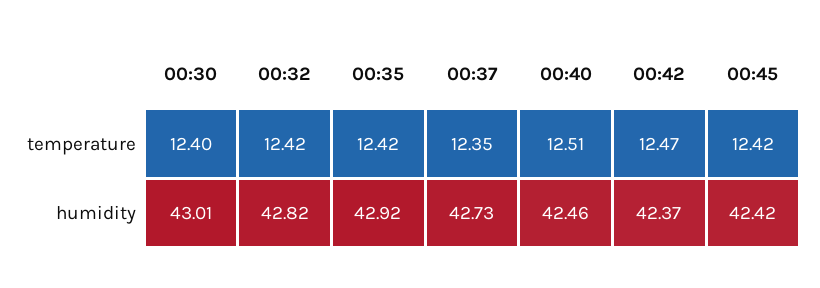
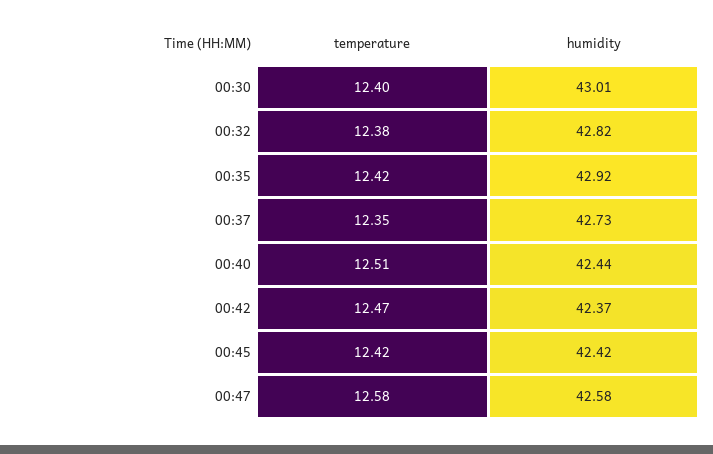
00:32, temperature: 12.42 -> 12.38
00:40, humidity: 42.46 -> 42.44
00:47, temperature: none -> 12.58
00:47, humidity: none -> 42.58

